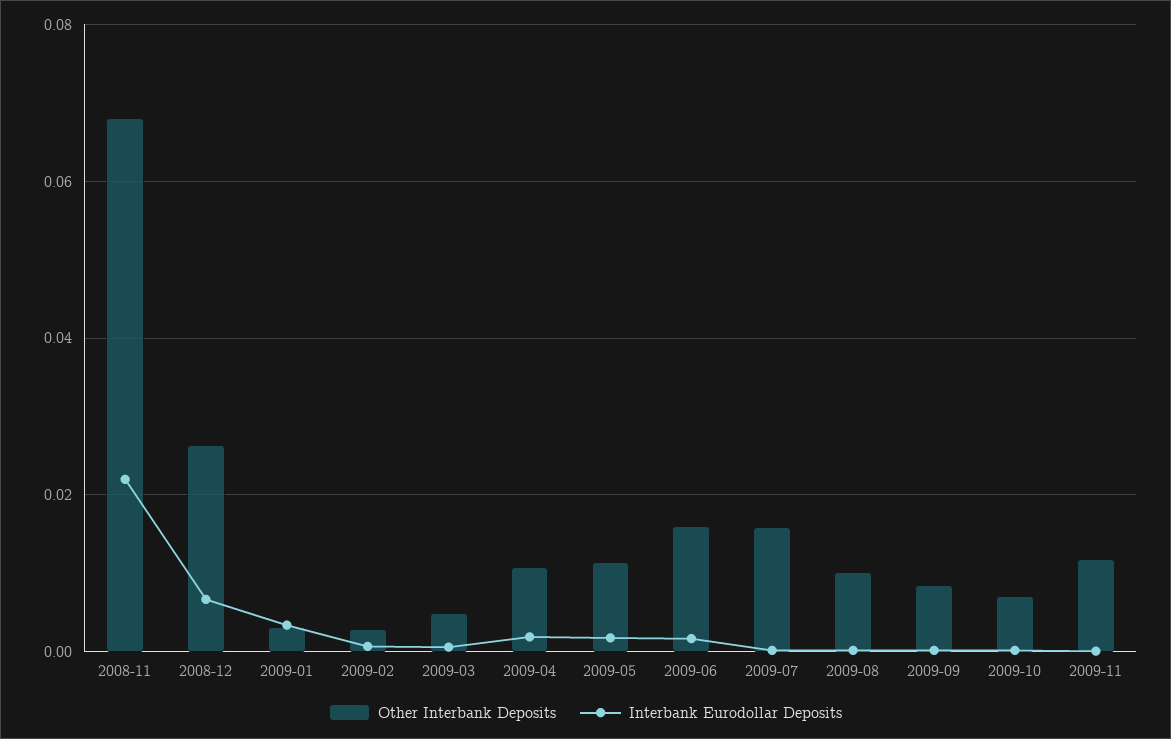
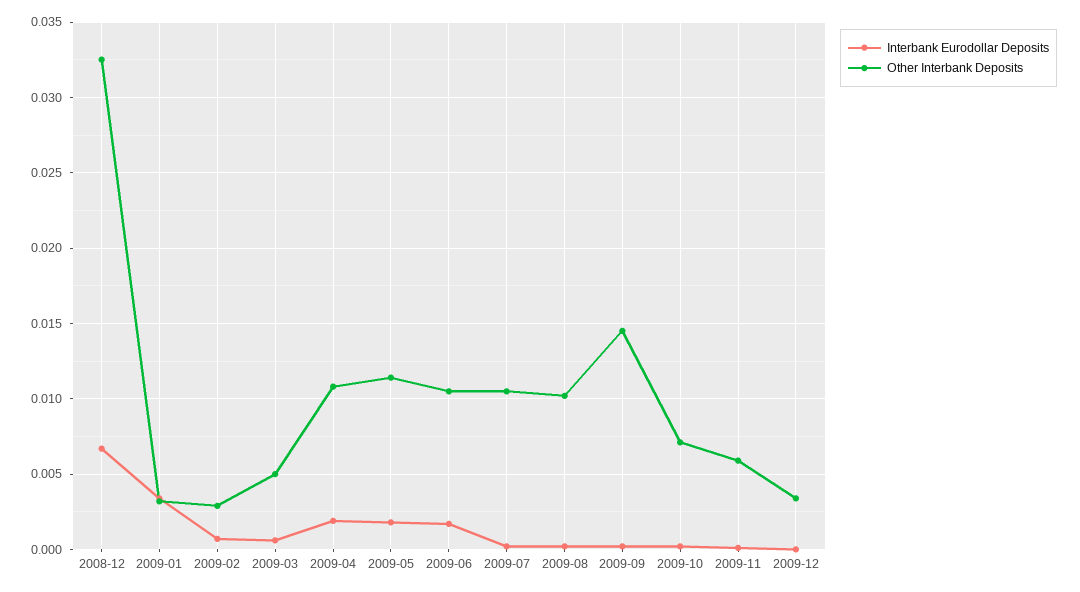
Other Interbank Deposits, 2008-11: 0.068 -> none
Interbank Eurodollar Deposits, 2008-11: 0.022 -> none
Other Interbank Deposits, 2008-12: 0.026 -> 0.0325
Other Interbank Deposits, 2009-06: 0.016 -> 0.0105
Other Interbank Deposits, 2009-07: 0.016 -> 0.0105
Other Interbank Deposits, 2009-09: 0.008 -> 0.0145
Other Interbank Deposits, 2009-11: 0.012 -> 0.006
Interbank Eurodollar Deposits, 2009-12: none -> 0
Other Interbank Deposits, 2009-12: none -> 0.0035

